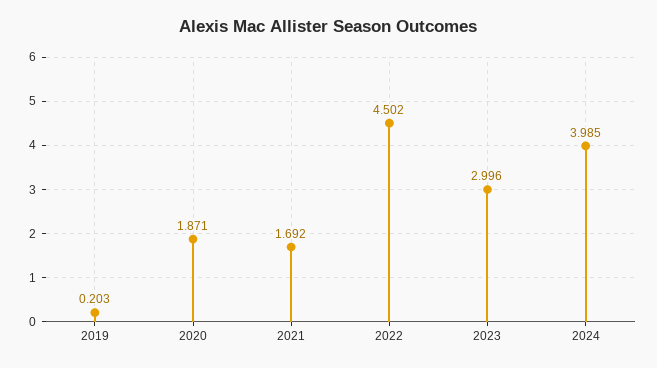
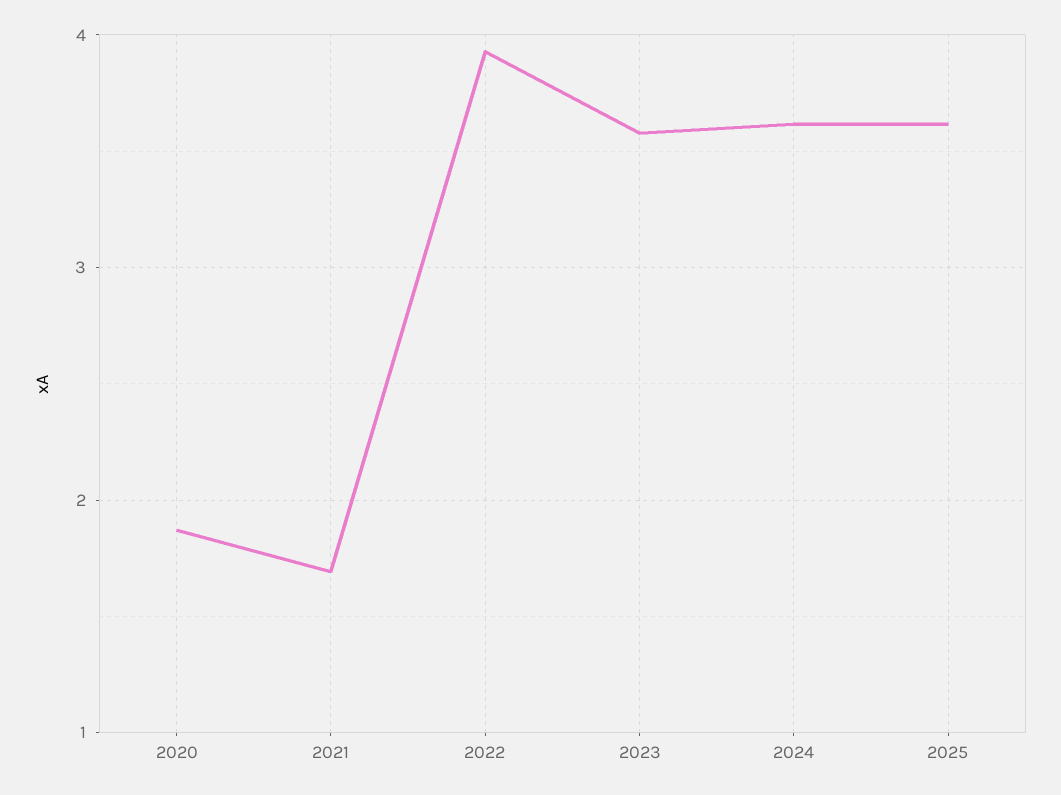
2019: 0.203 -> none
2022: 4.502 -> 3.9
2023: 2.996 -> 3.6
2024: 3.985 -> 3.6
2025: none -> 3.6

